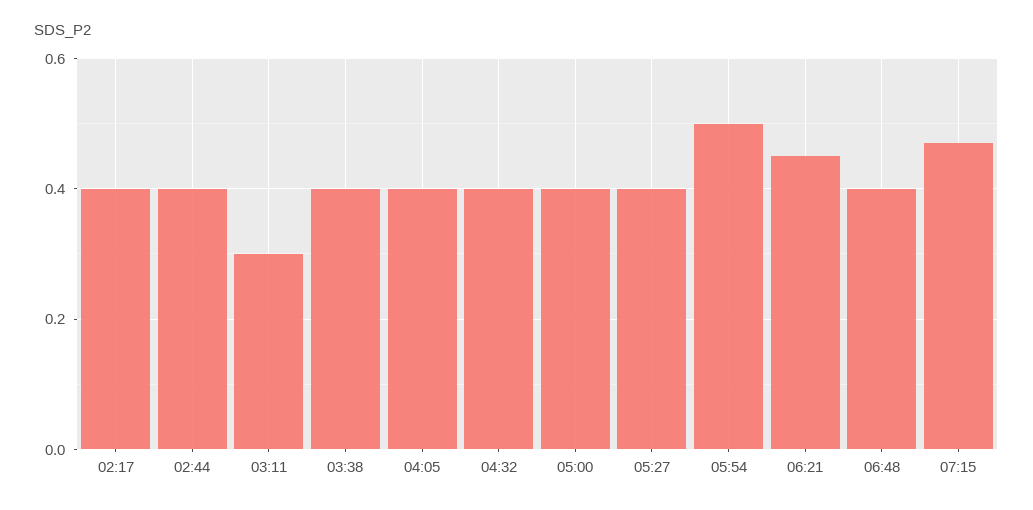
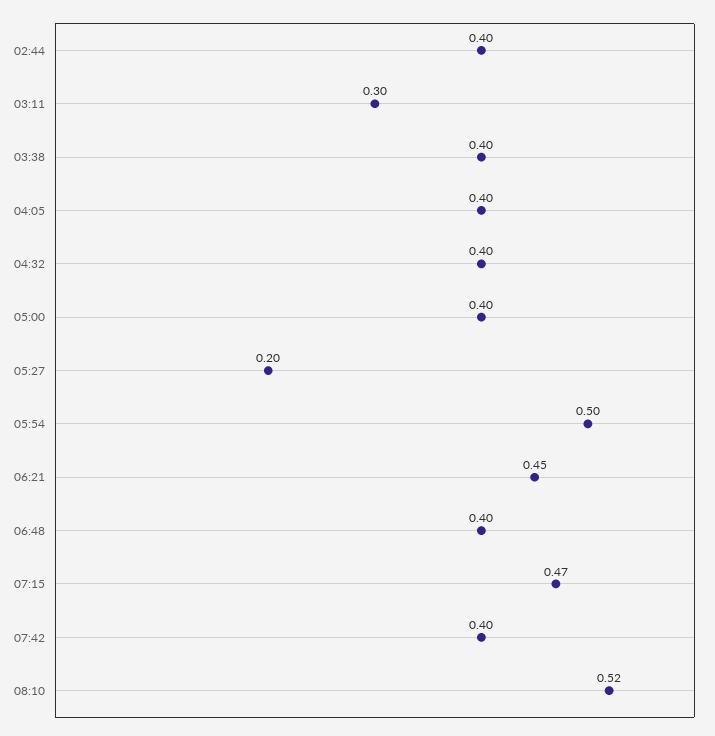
02:17: 0.4 -> none
05:27: 0.4 -> 0.2
07:42: none -> 0.4
08:10: none -> 0.52

